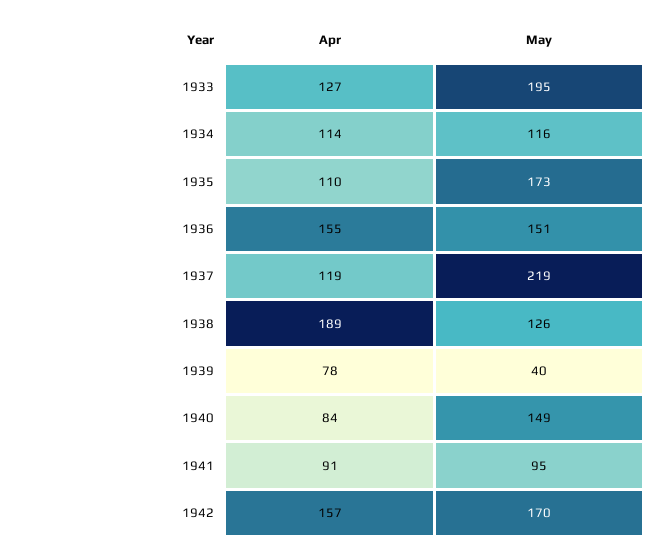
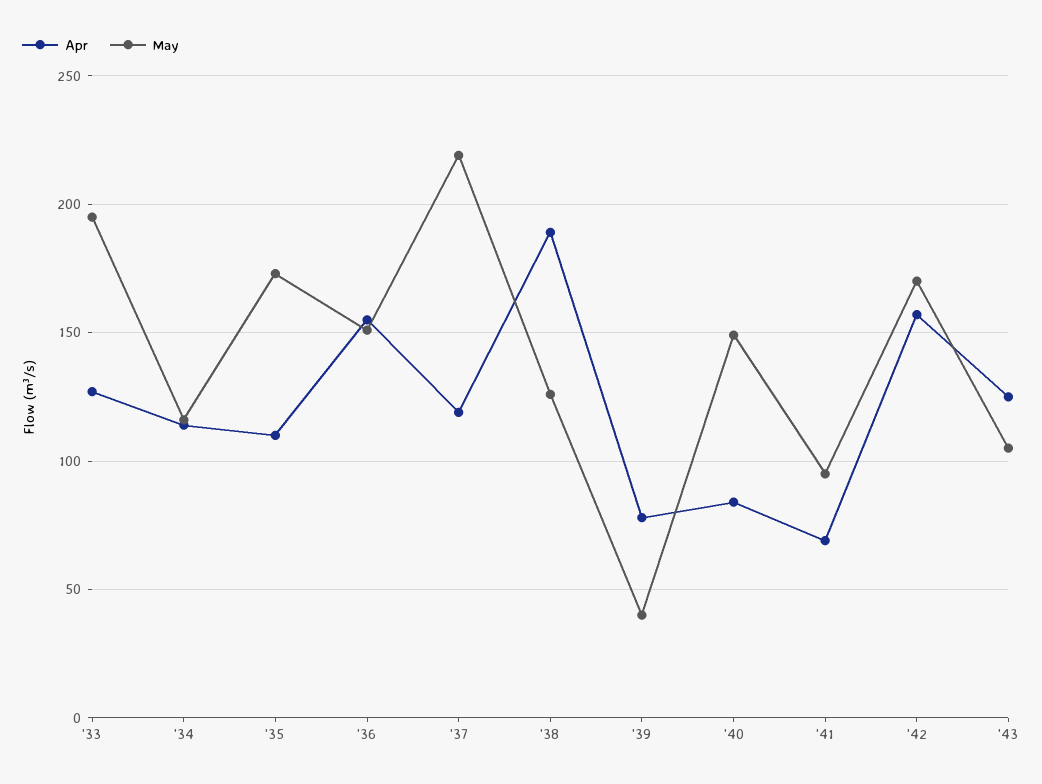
Apr, 1941: 91 -> 70
Apr, '43: none -> 125
May, '43: none -> 105

